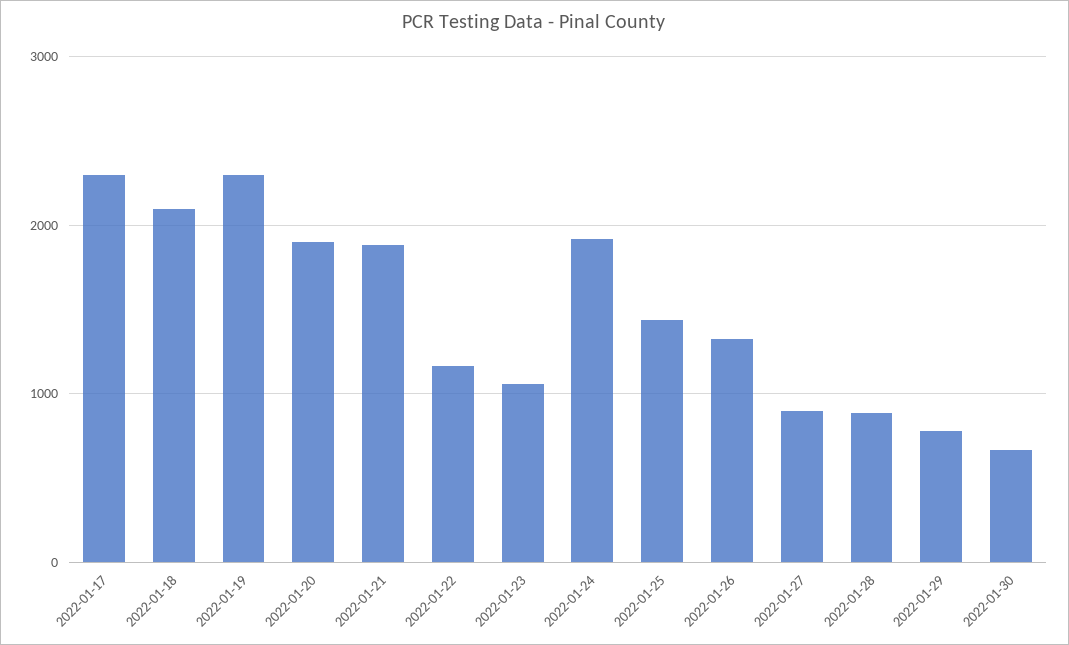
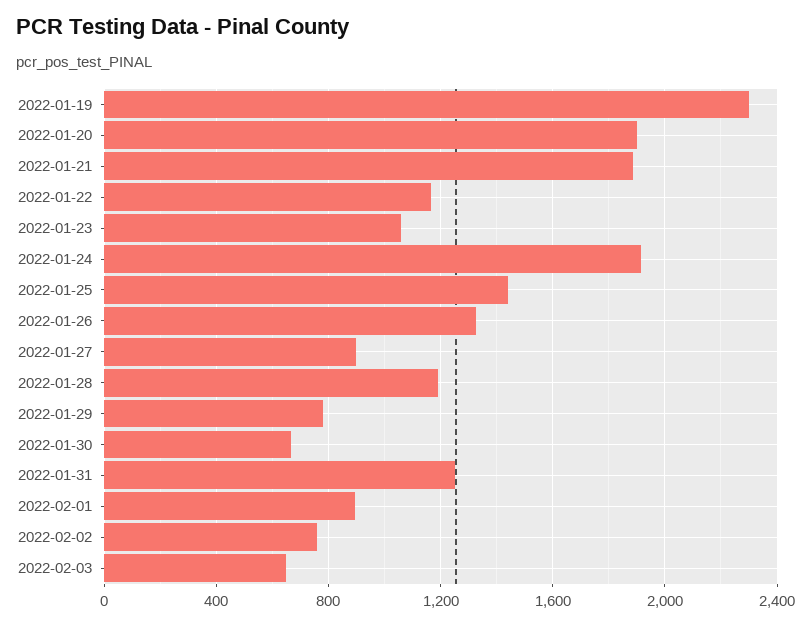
2022-01-17: 2300 -> none
2022-01-18: 2100 -> none
2022-01-28: 900 -> 1200
2022-01-31: none -> 1250
2022-02-01: none -> 900
2022-02-02: none -> 750
2022-02-03: none -> 650

